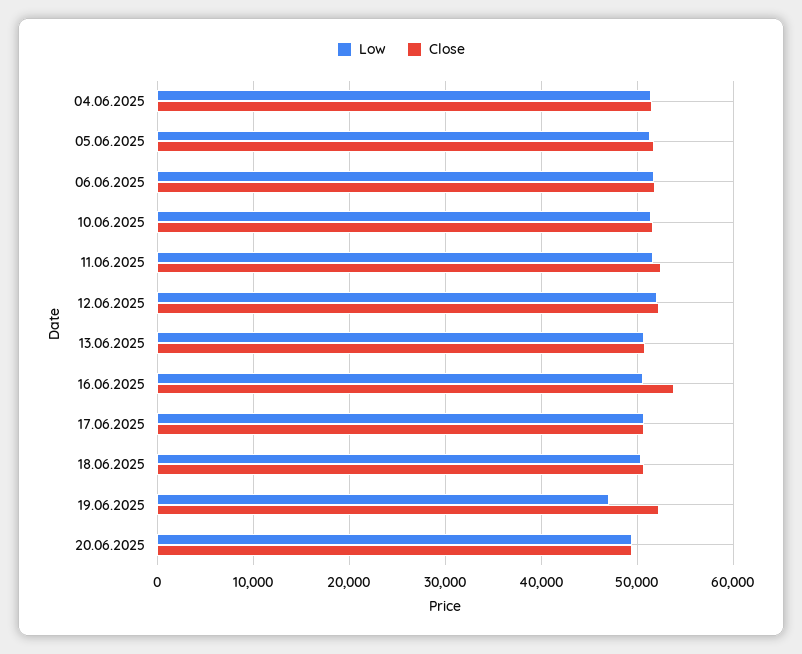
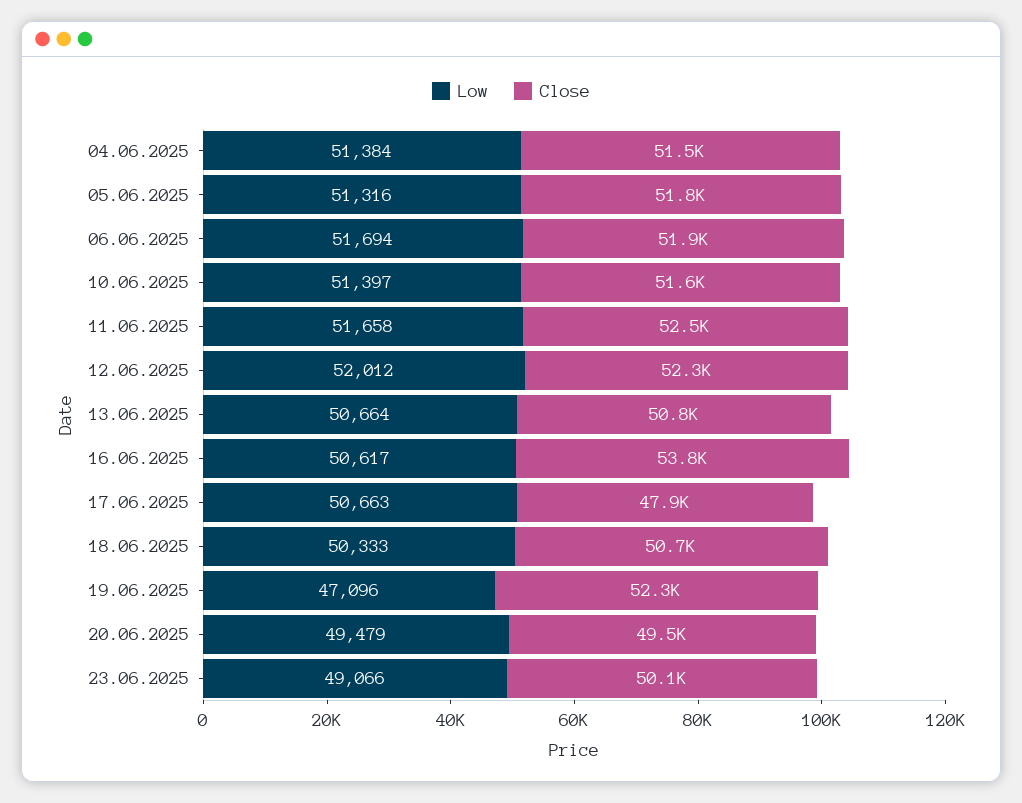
Close, 17.06.2025: 51000 -> 47900
Low, 23.06.2025: none -> 49066
Close, 23.06.2025: none -> 50100

